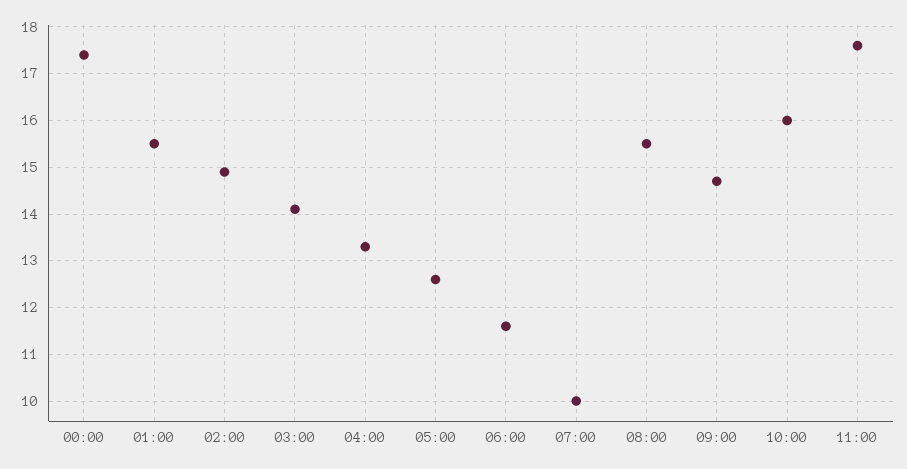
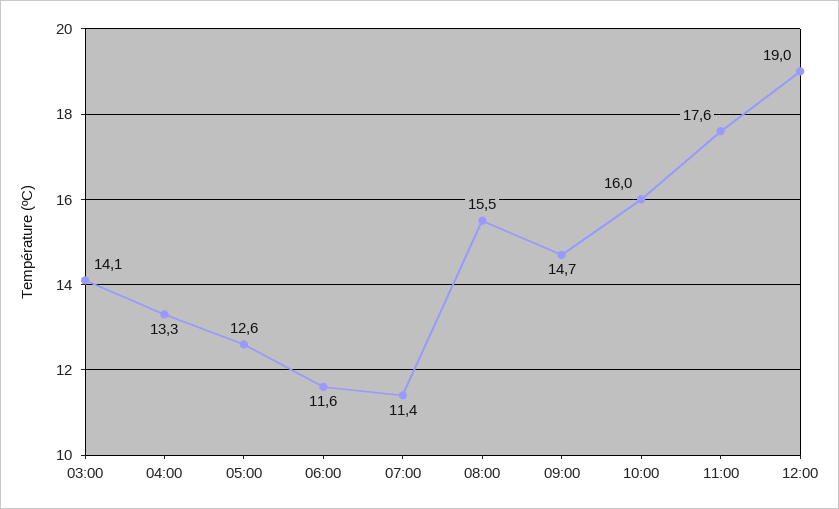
00:00: 17.5 -> none
01:00: 15.5 -> none
02:00: 15 -> none
07:00: 10 -> 11.4
12:00: none -> 19

